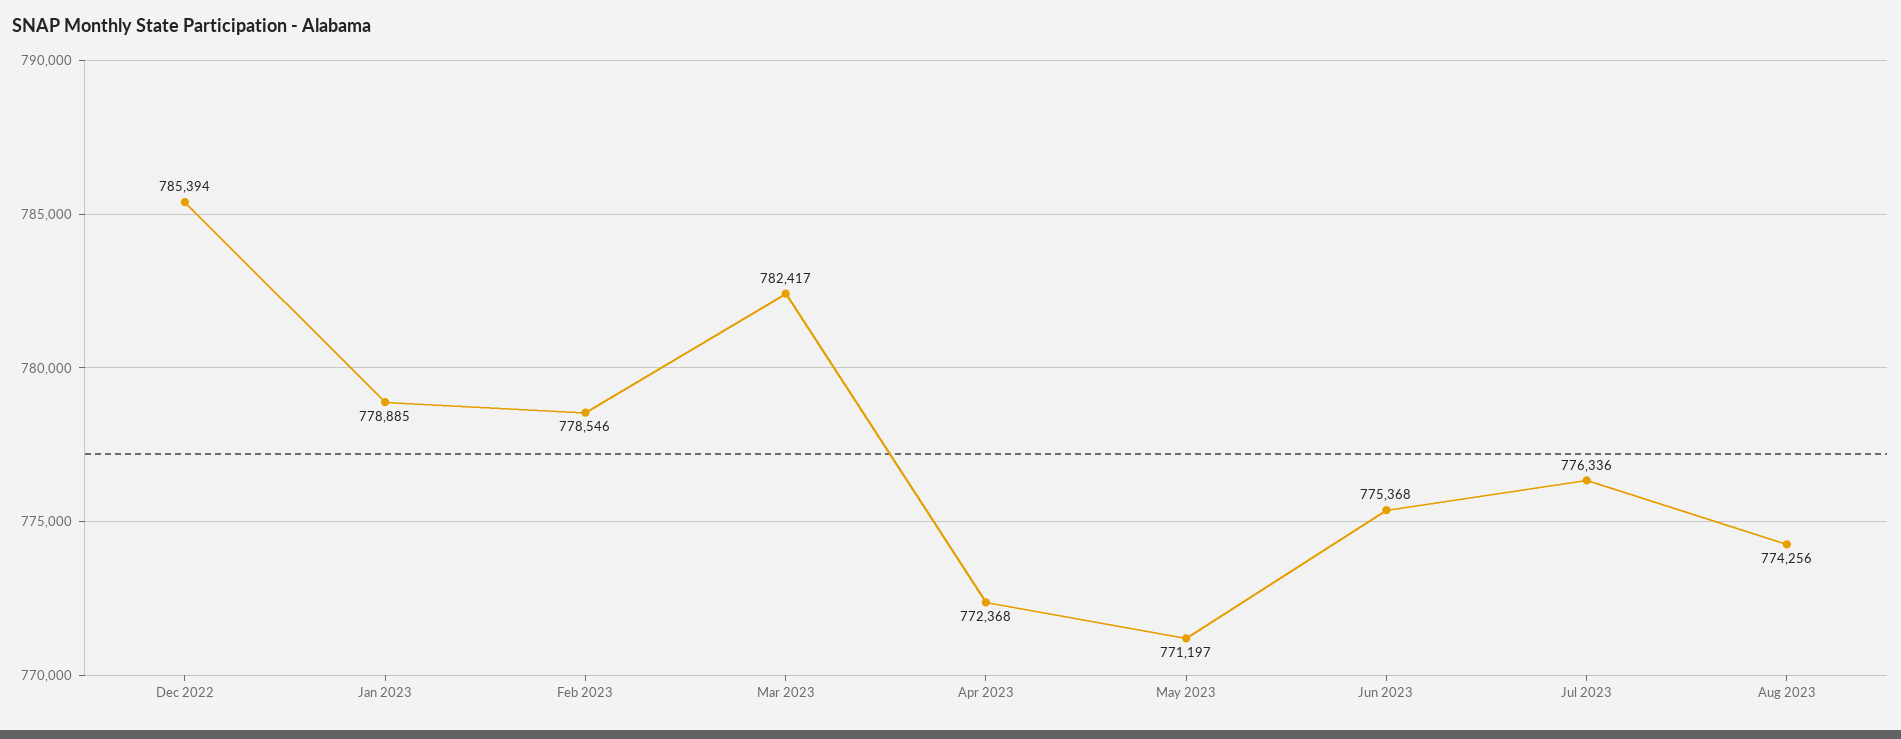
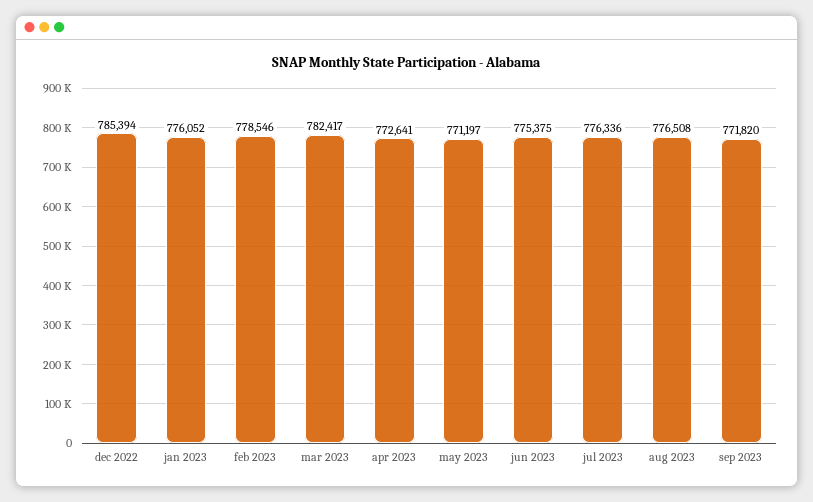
Jan 2023: 778885 -> 776052
Apr 2023: 772368 -> 772641
Jun 2023: 775368 -> 775375
Aug 2023: 774256 -> 776508
sep 2023: none -> 771820

